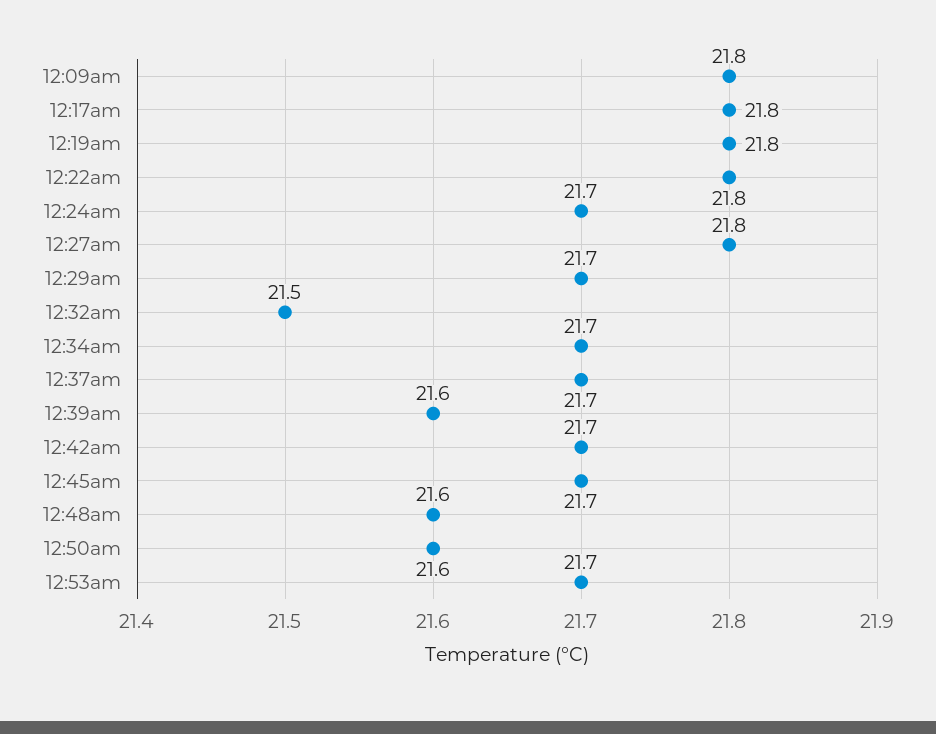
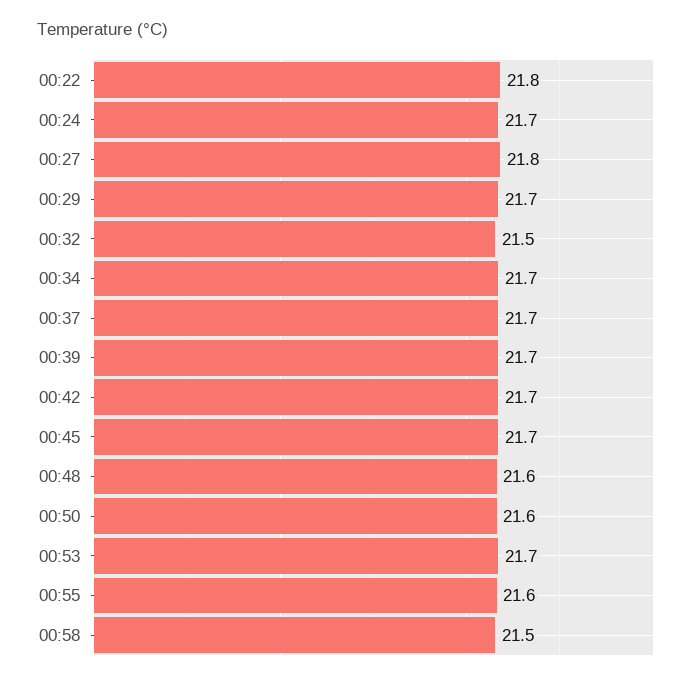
12:09am: 21.8 -> none
12:17am: 21.8 -> none
12:19am: 21.8 -> none
12:39am: 21.6 -> 21.7
00:55: none -> 21.6
00:58: none -> 21.5

